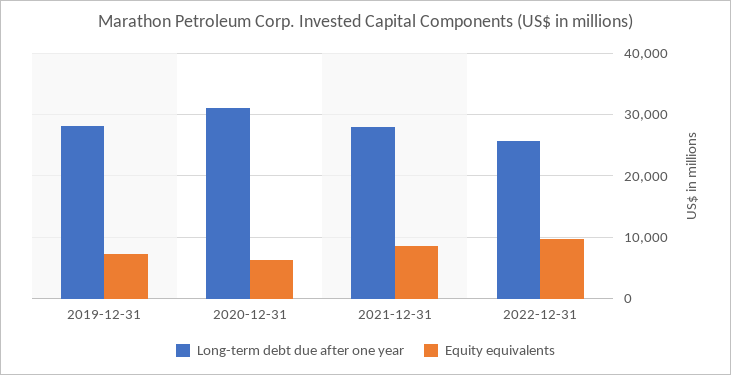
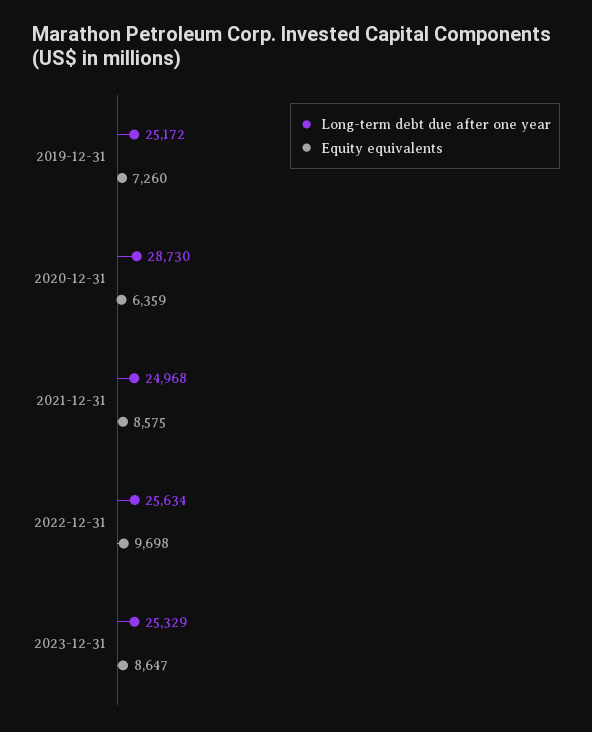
Long-term debt due after one year, 2019-12-31: 28000 -> 25172
Long-term debt due after one year, 2020-12-31: 31000 -> 28730
Long-term debt due after one year, 2021-12-31: 28000 -> 24968
Long-term debt due after one year, 2023-12-31: none -> 25329
Equity equivalents, 2023-12-31: none -> 8647

